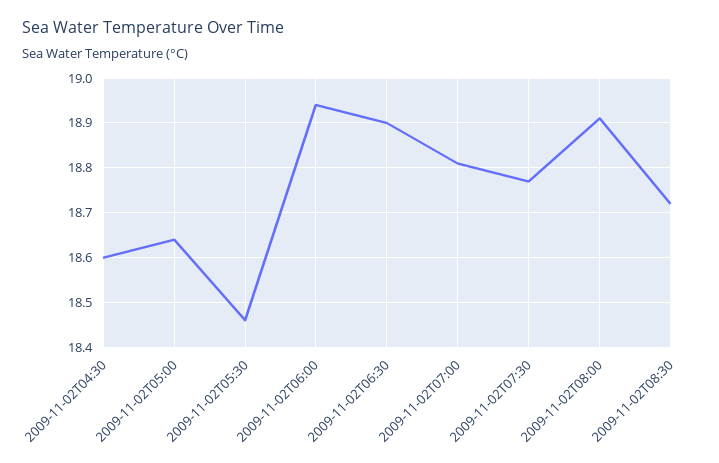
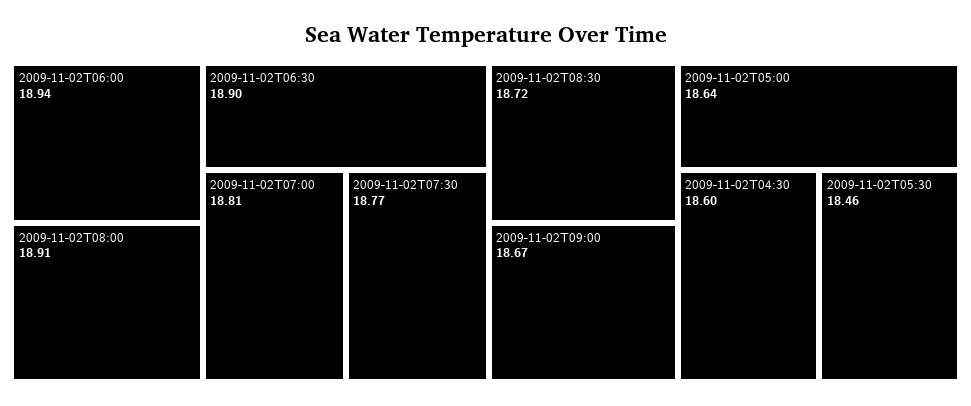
2009-11-02T09:00: none -> 18.67

